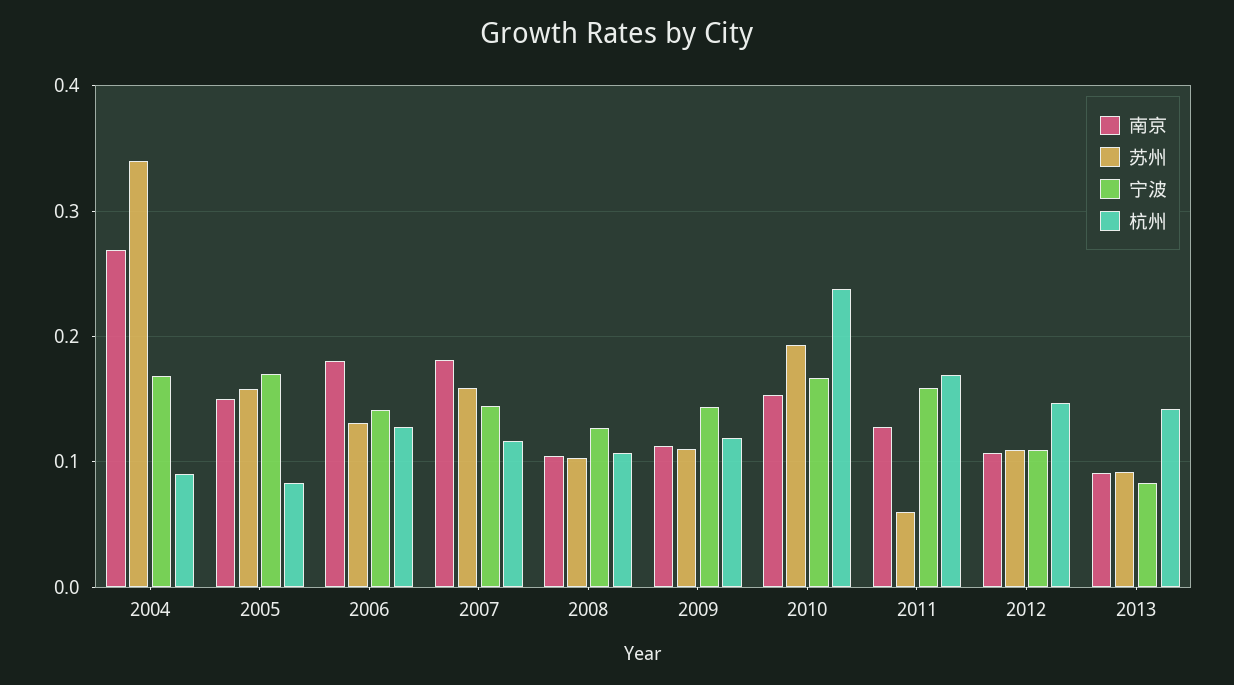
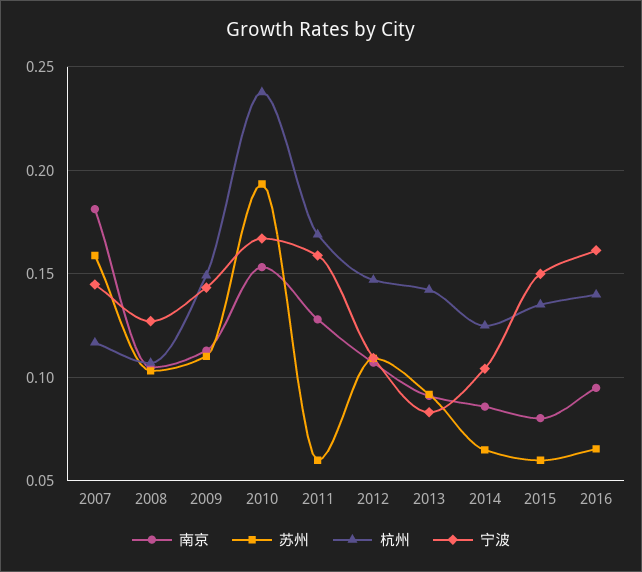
南京, 2004: 0.27 -> none
苏州, 2004: 0.34 -> none
宁波, 2004: 0.17 -> none
杭州, 2004: 0.09 -> none
南京, 2005: 0.15 -> none
苏州, 2005: 0.16 -> none
宁波, 2005: 0.17 -> none
杭州, 2005: 0.08 -> none
南京, 2006: 0.18 -> none
苏州, 2006: 0.13 -> none
宁波, 2006: 0.14 -> none
杭州, 2006: 0.13 -> none
杭州, 2009: 0.12 -> 0.15
南京, 2014: none -> 0.085
苏州, 2014: none -> 0.065
杭州, 2014: none -> 0.125
宁波, 2014: none -> 0.105
南京, 2015: none -> 0.08
苏州, 2015: none -> 0.06
杭州, 2015: none -> 0.135
宁波, 2015: none -> 0.15
南京, 2016: none -> 0.095
苏州, 2016: none -> 0.065
杭州, 2016: none -> 0.14
宁波, 2016: none -> 0.16

